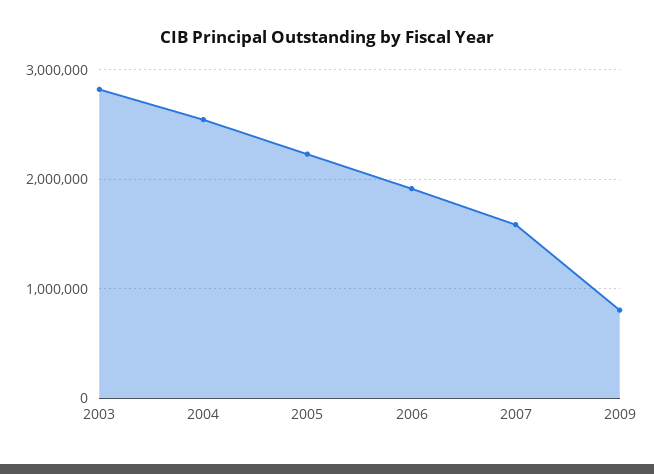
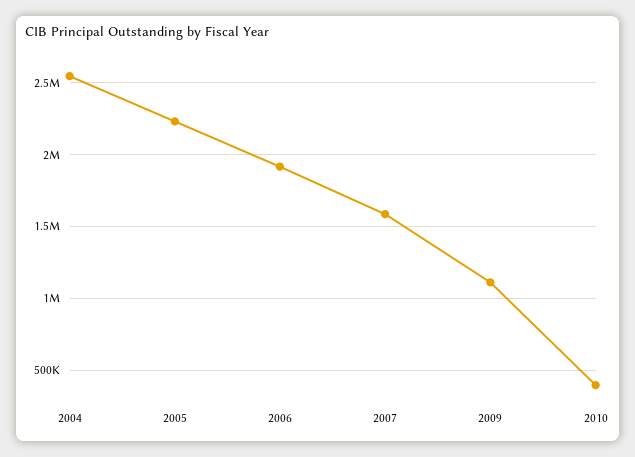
2003: 2800000 -> none
2009: 800000 -> 1100000
2010: none -> 400000

